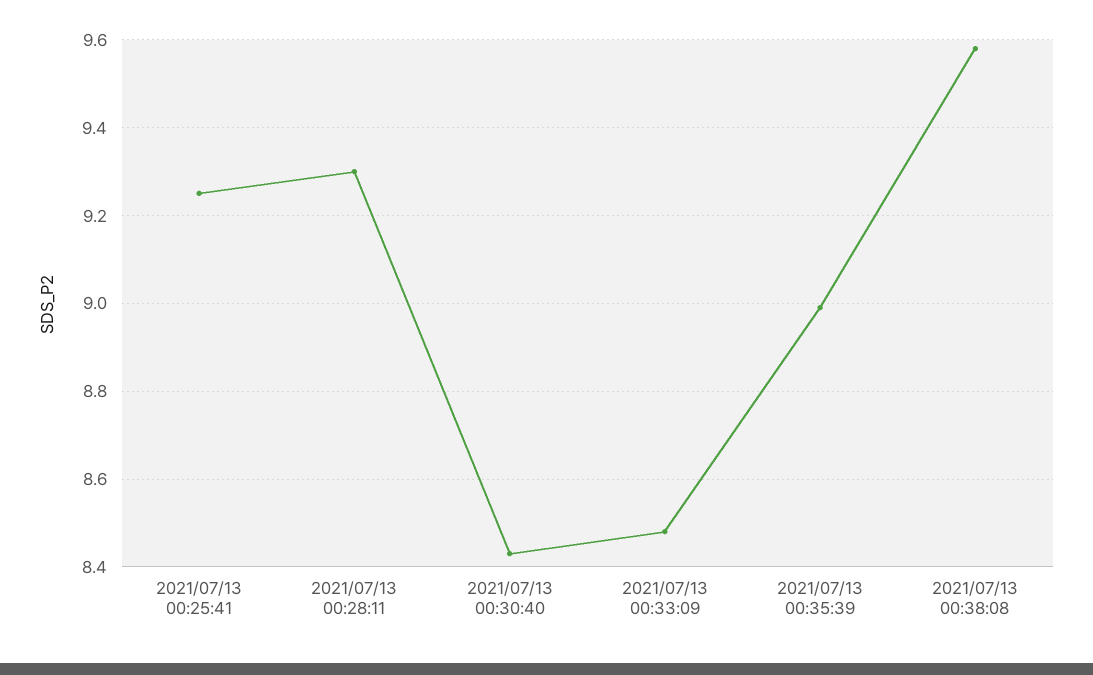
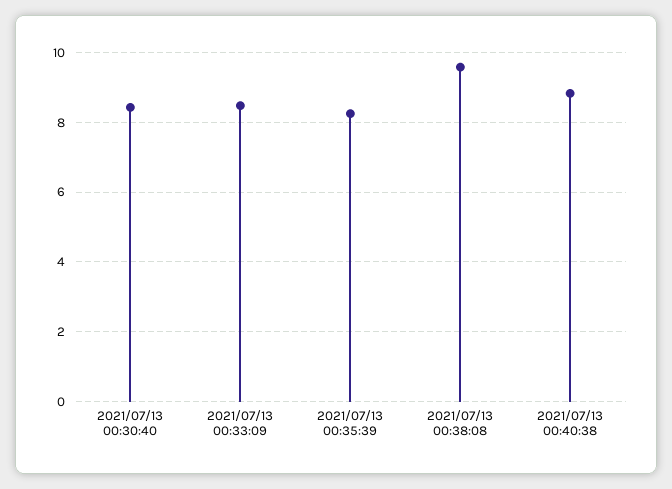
2021/07/13 00:25:41: 9.25 -> none
2021/07/13 00:28:11: 9.3 -> none
2021/07/13 00:35:39: 9 -> 8.2
2021/07/13 00:40:38: none -> 8.8

